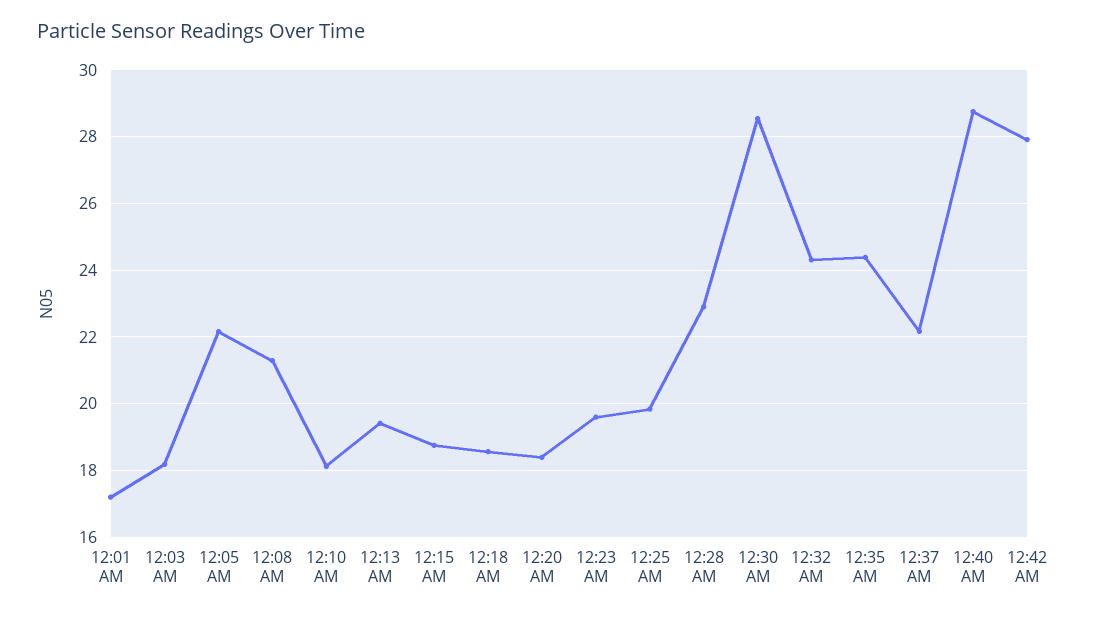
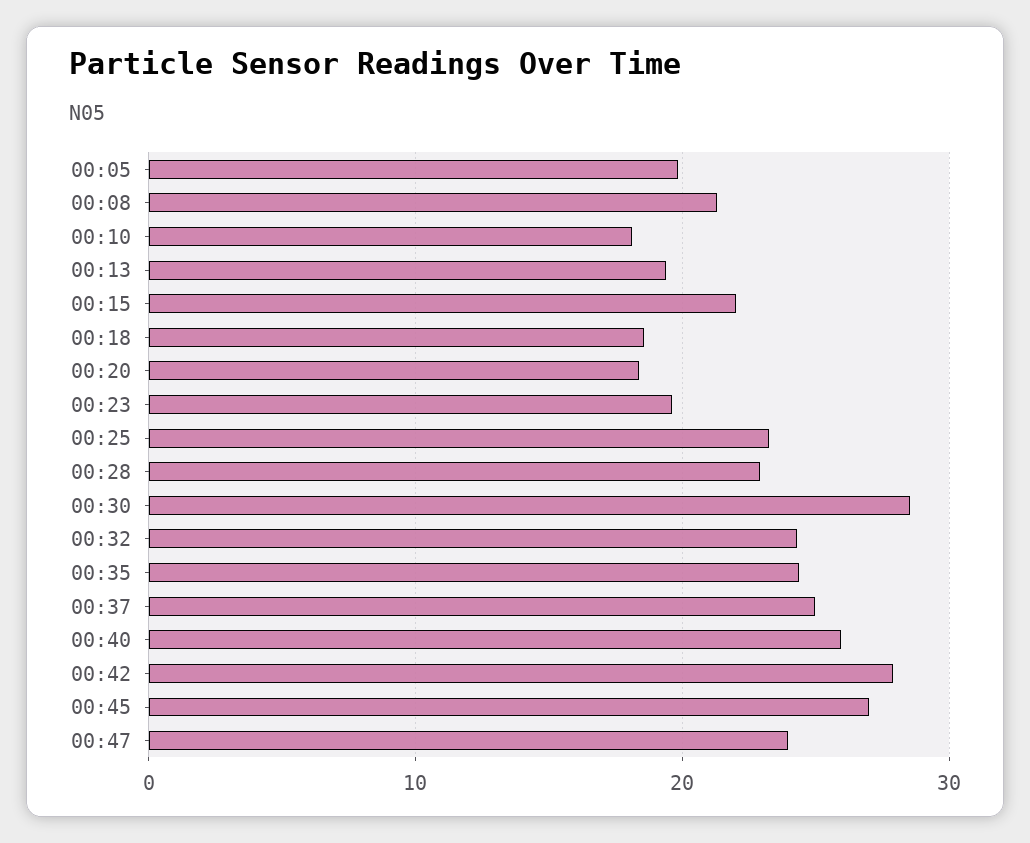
12:01 AM: 17.2 -> none
12:03 AM: 18.2 -> none
12:05 AM: 22.2 -> 20
12:15 AM: 18.8 -> 22
12:25 AM: 19.8 -> 23
12:37 AM: 22.2 -> 25
12:40 AM: 28.8 -> 26
00:45: none -> 27
00:47: none -> 24

